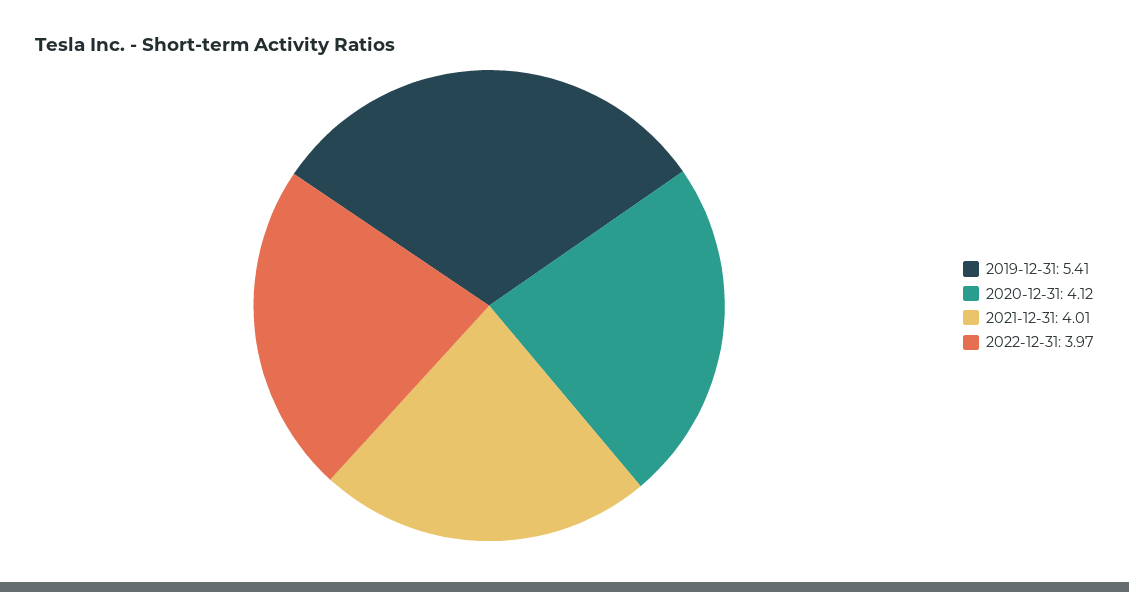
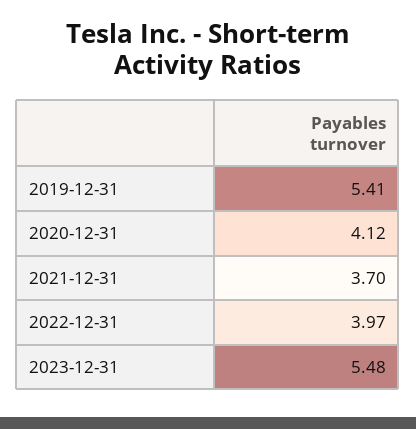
2021-12-31: 4.01 -> 3.7
2023-12-31: none -> 5.48

